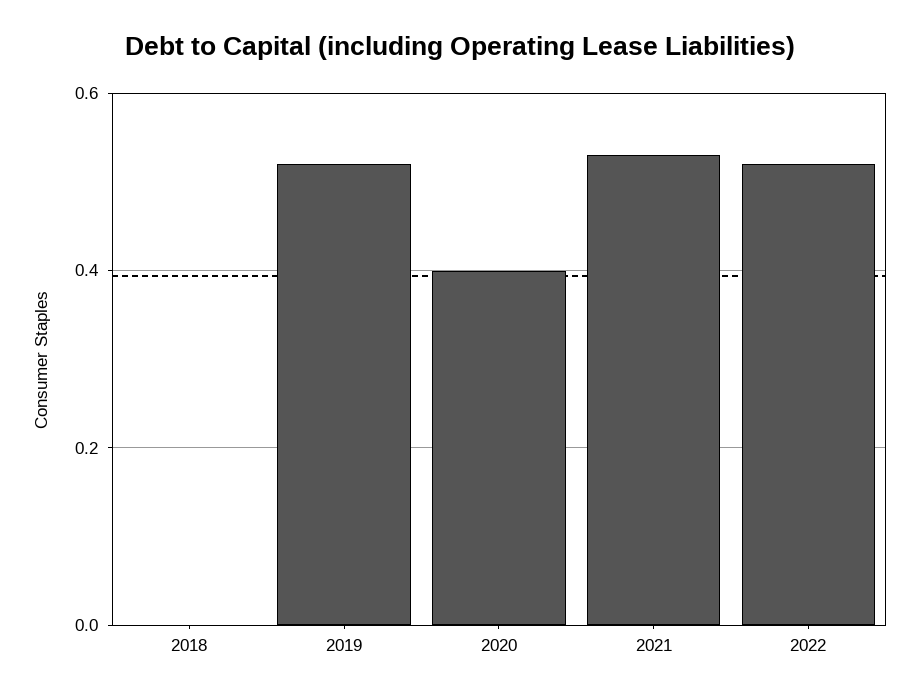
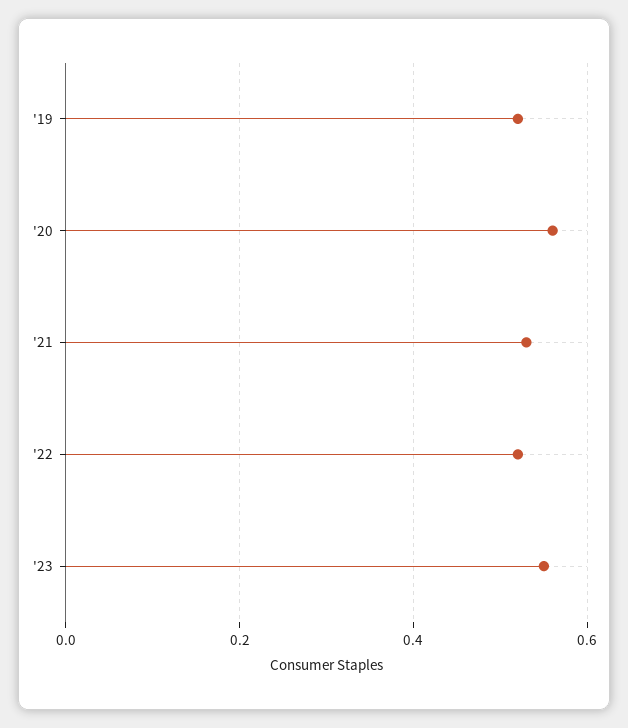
2018: 0 -> none
2020: 0.4 -> 0.55
'23: none -> 0.55

